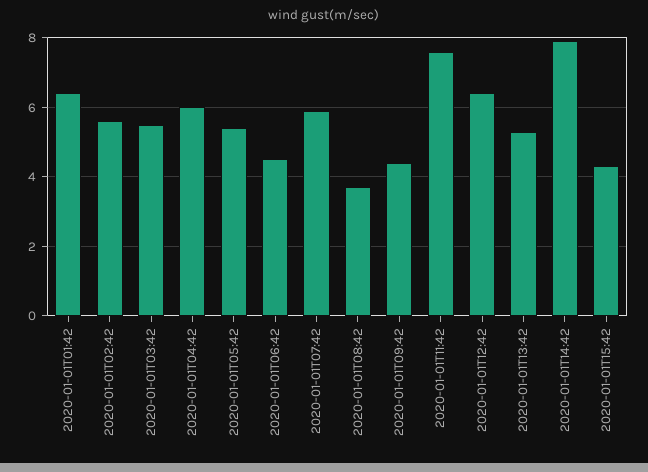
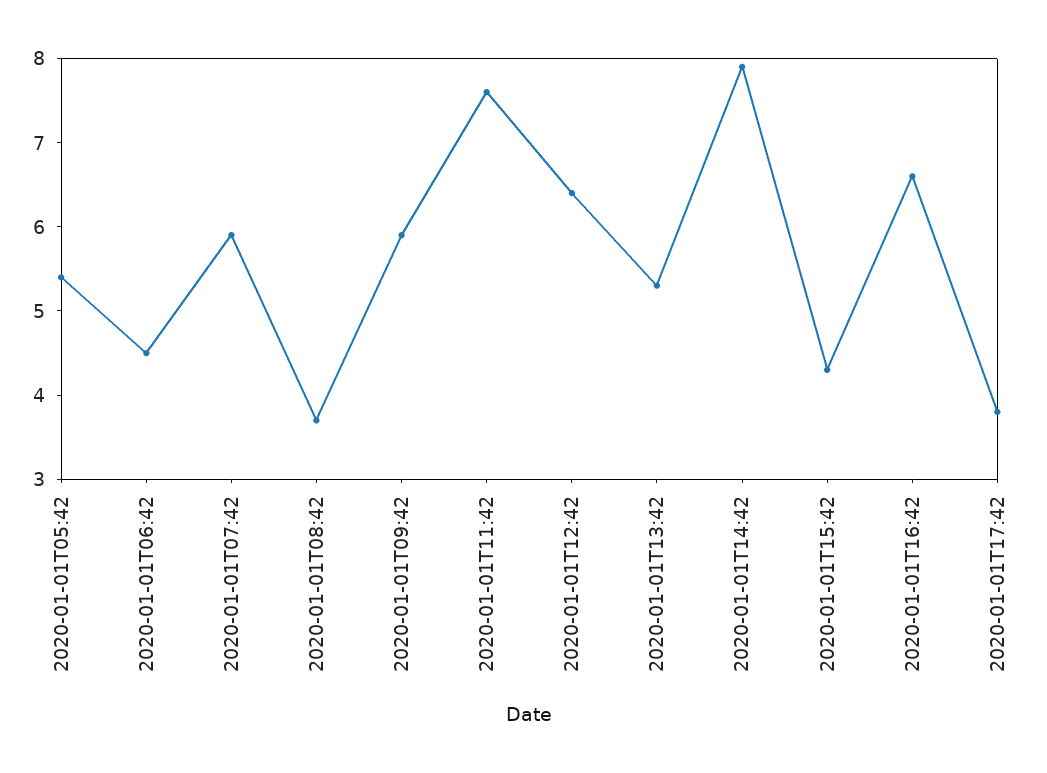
2020-01-01T01:42: 6.5 -> none
2020-01-01T02:42: 5.5 -> none
2020-01-01T03:42: 5.5 -> none
2020-01-01T04:42: 6 -> none
2020-01-01T09:42: 4.5 -> 5.9
2020-01-01T16:42: none -> 6.6
2020-01-01T17:42: none -> 3.8

